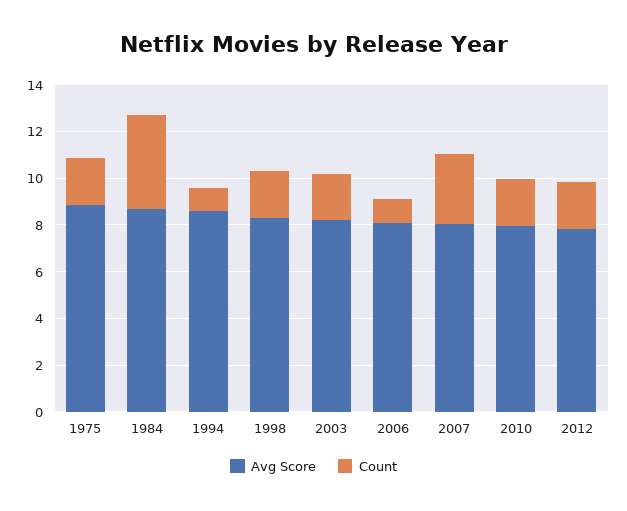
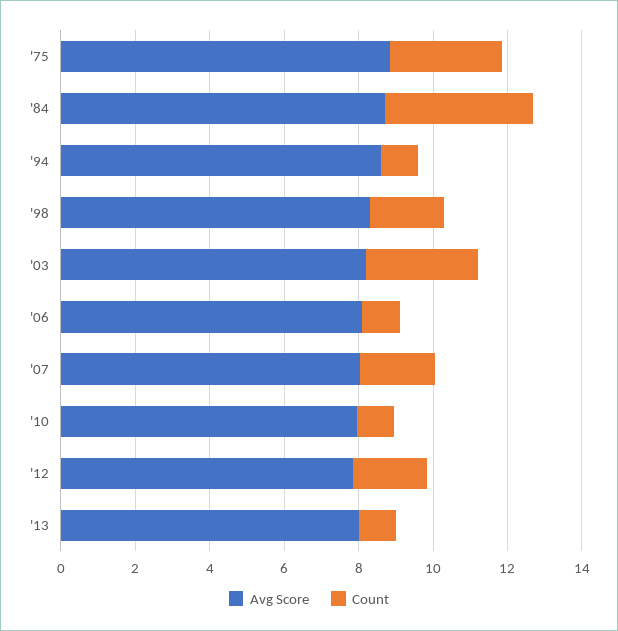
Count, 1975: 2 -> 3
Count, 2003: 2 -> 3
Count, 2007: 3 -> 2
Count, 2010: 2 -> 1
Avg Score, '13: none -> 8
Count, '13: none -> 1

